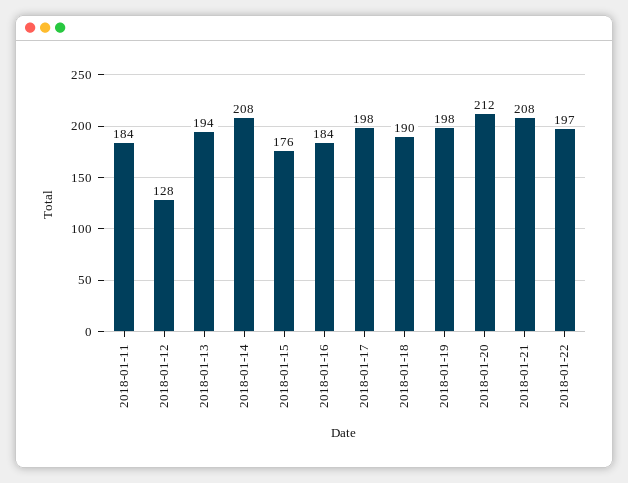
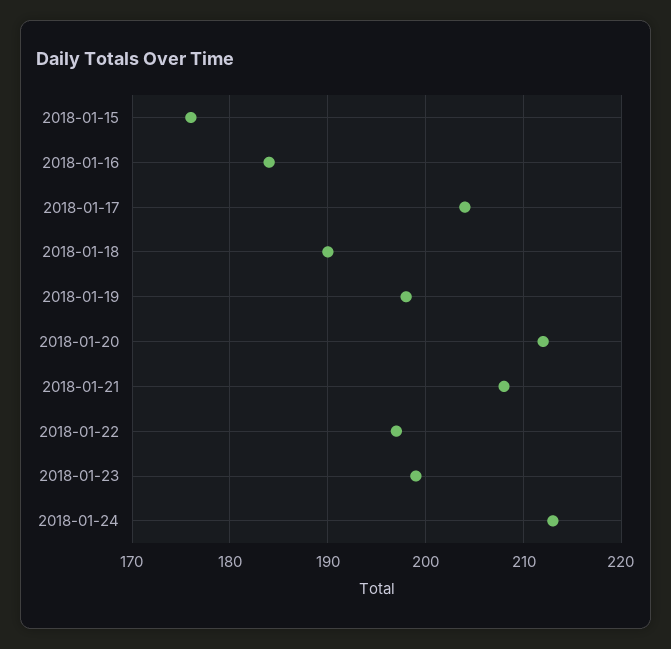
2018-01-11: 184 -> none
2018-01-12: 128 -> none
2018-01-13: 194 -> none
2018-01-14: 208 -> none
2018-01-17: 198 -> 204
2018-01-23: none -> 199
2018-01-24: none -> 213

